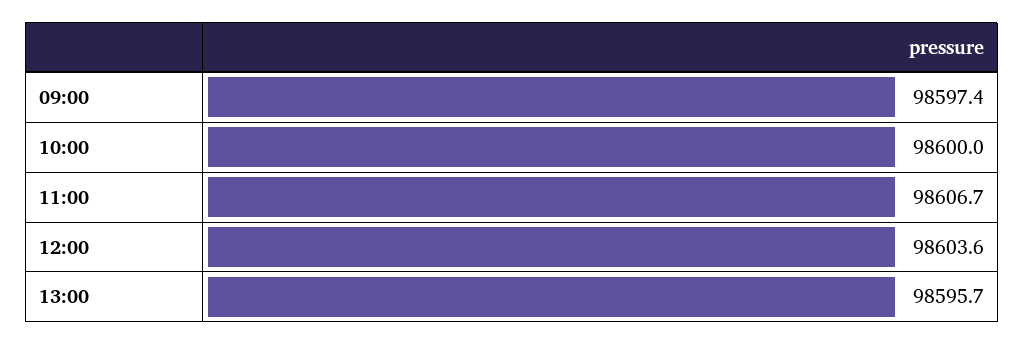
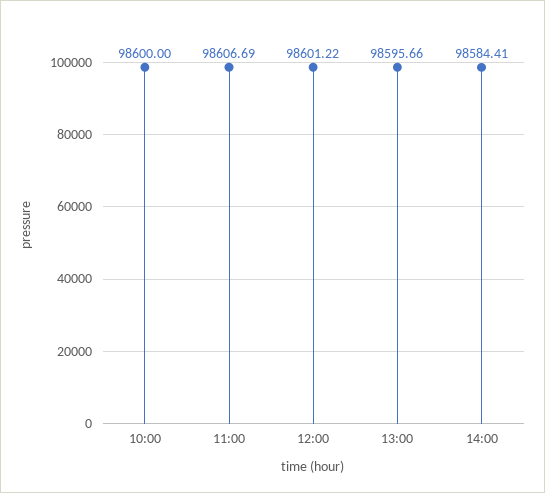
09:00: 98597.4 -> none
12:00: 98603.6 -> 98601.22
14:00: none -> 98584.41

